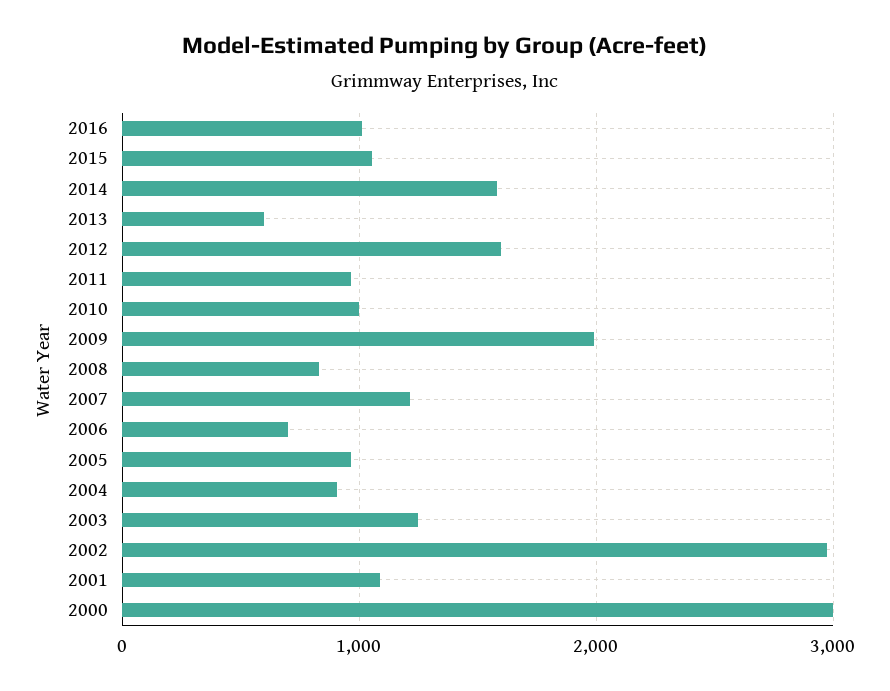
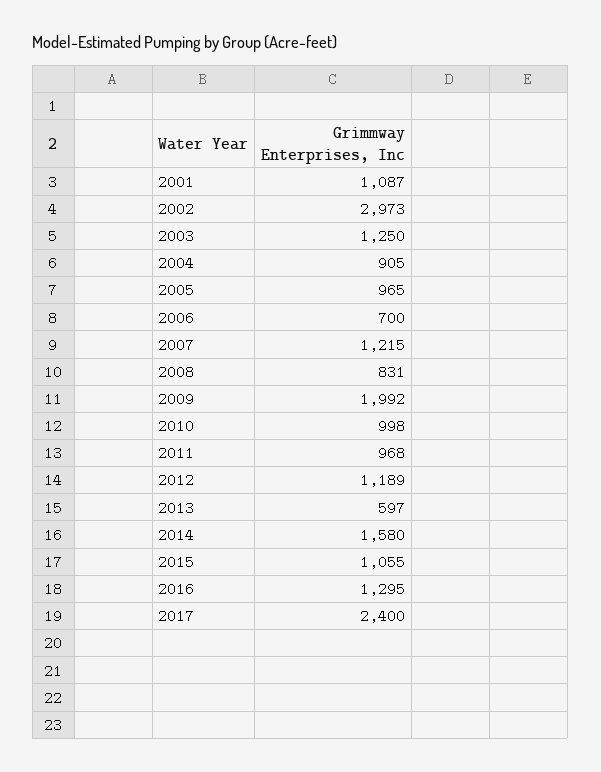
2016: 1000 -> 1295
2012: 1600 -> 1189
2000: 3000 -> none
2017: none -> 2400

